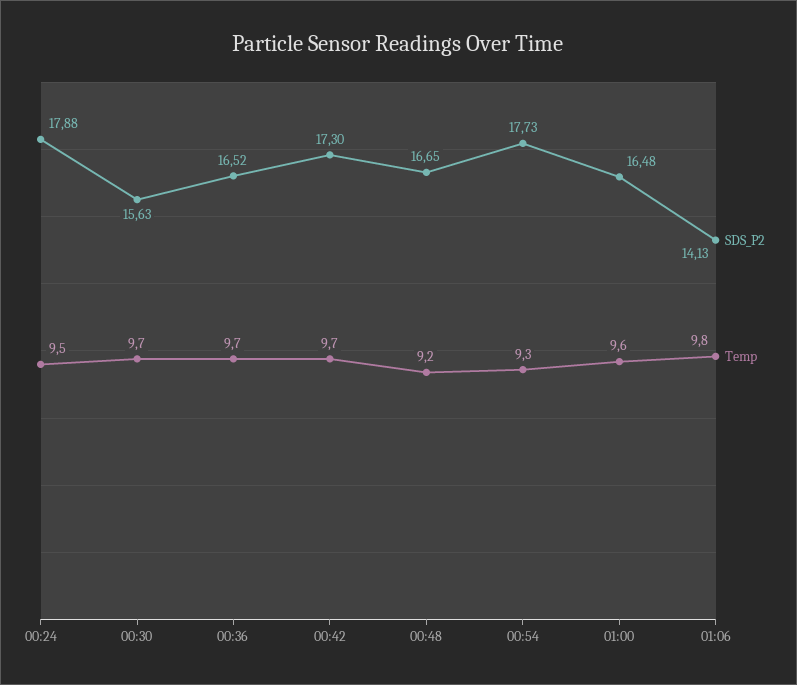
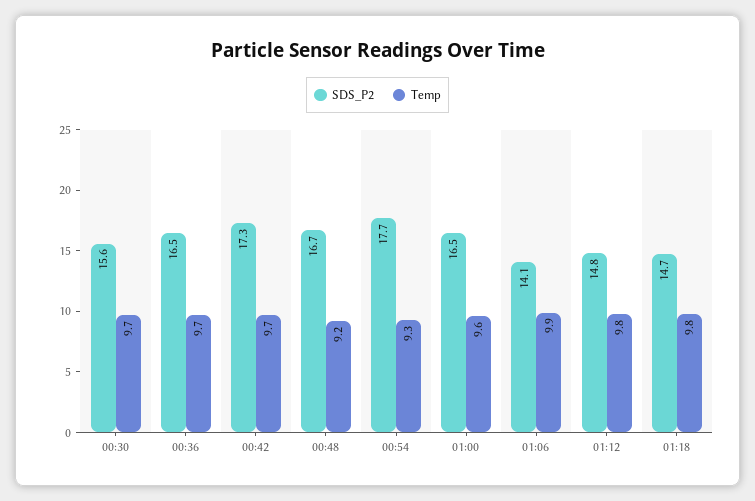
SDS_P2, 00:24: 17.88 -> none
Temp, 00:24: 9.5 -> none
Temp, 01:06: 9.8 -> 9.9
SDS_P2, 01:12: none -> 14.8
Temp, 01:12: none -> 9.8
SDS_P2, 01:18: none -> 14.7
Temp, 01:18: none -> 9.8

